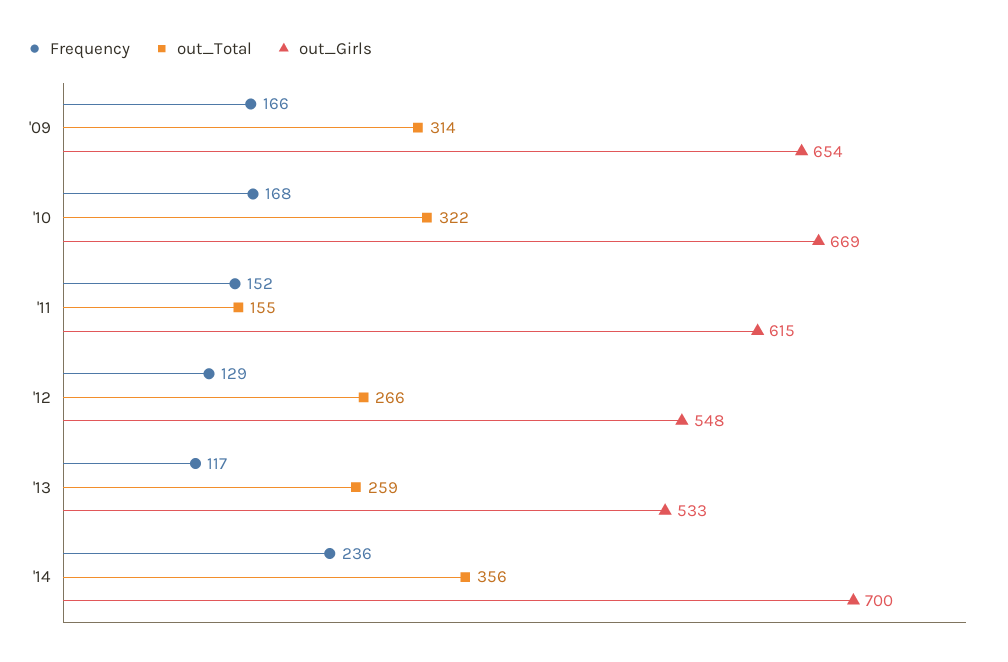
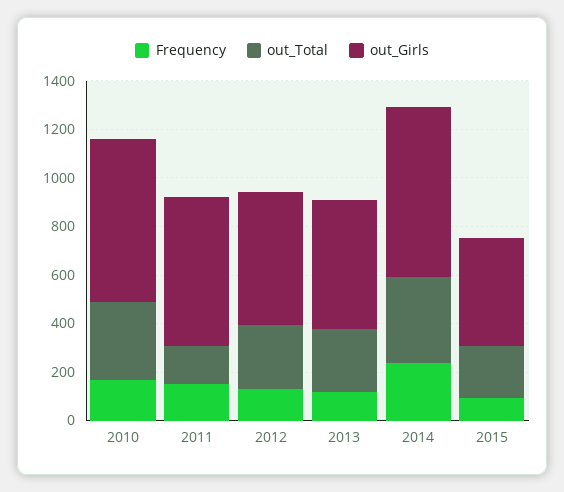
Frequency, '09: 166 -> none
out_Total, '09: 314 -> none
out_Girls, '09: 654 -> none
Frequency, 2015: none -> 100
out_Total, 2015: none -> 200
out_Girls, 2015: none -> 450

